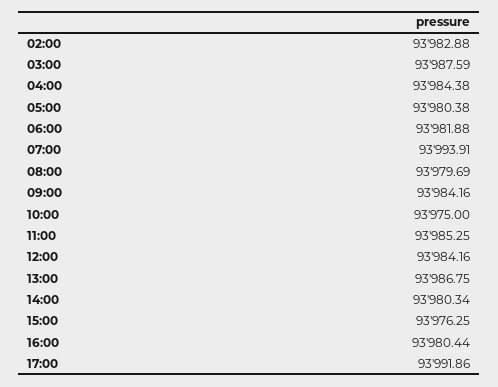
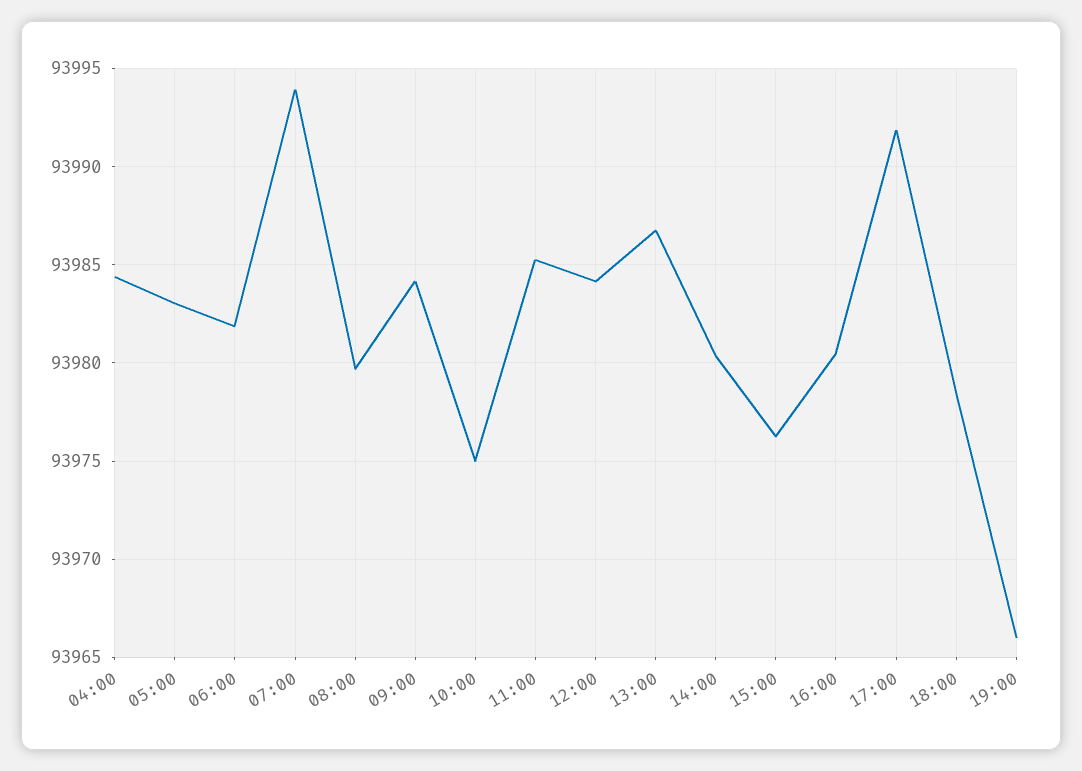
02:00: 93982.88 -> none
03:00: 93987.59 -> none
05:00: 93980.38 -> 93983
18:00: none -> 93978.5
19:00: none -> 93966

